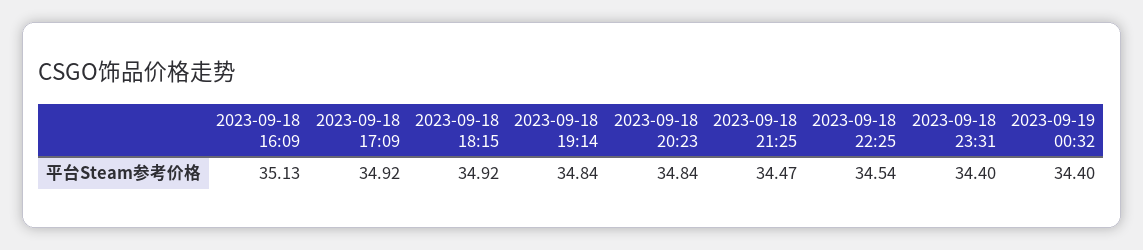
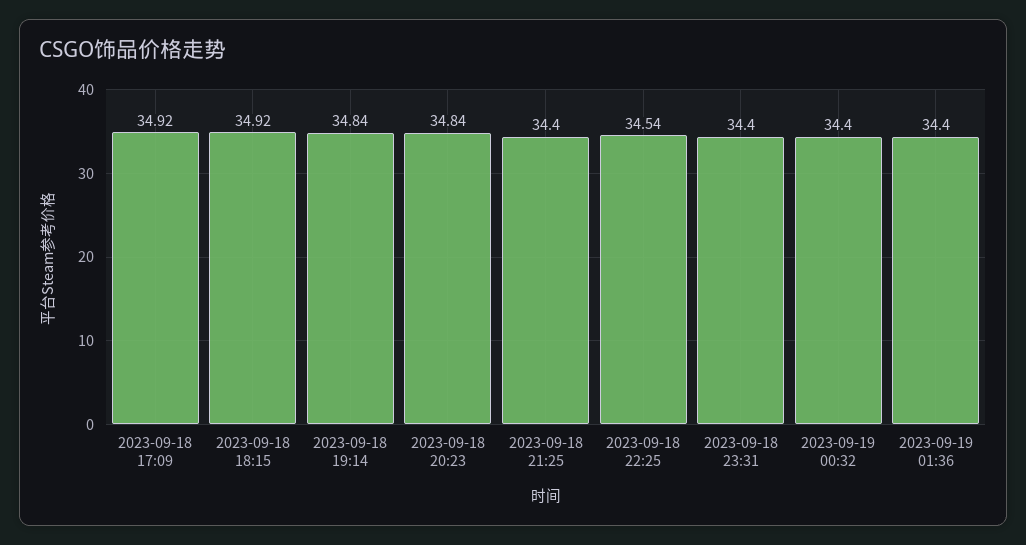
2023-09-18 16:09: 35.13 -> none
2023-09-18 21:25: 34.47 -> 34.4
2023-09-19 01:36: none -> 34.4

